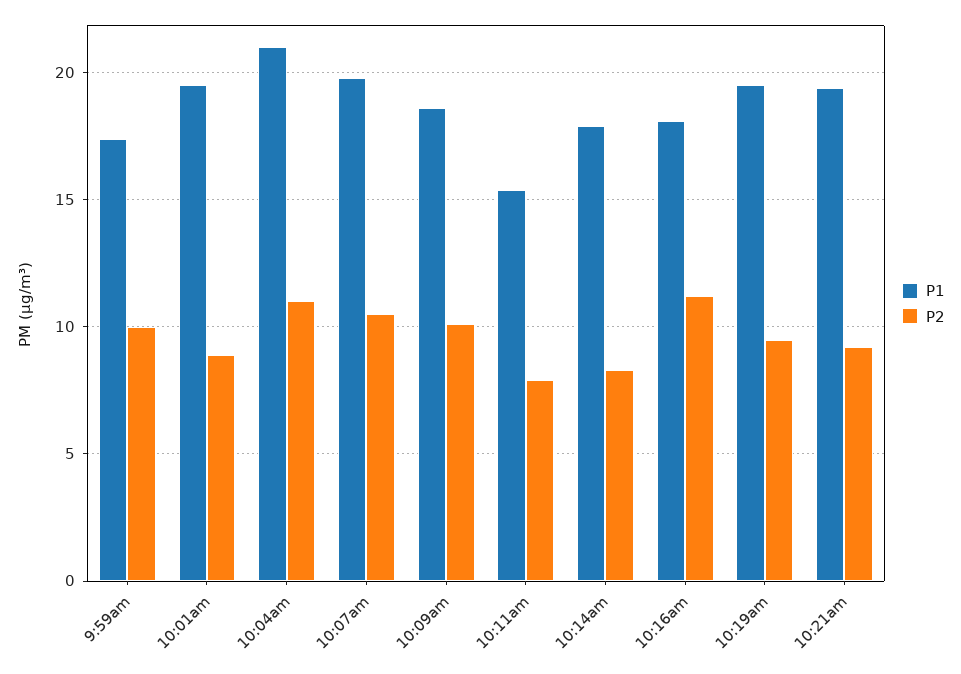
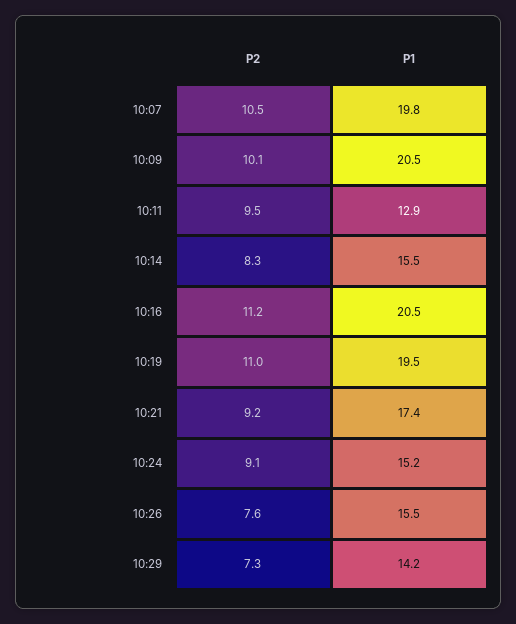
P1, 9:59am: 17.5 -> none
P2, 9:59am: 10 -> none
P1, 10:01am: 19.5 -> none
P2, 10:01am: 9 -> none
P1, 10:04am: 21 -> none
P2, 10:04am: 11 -> none
P1, 10:09am: 18.5 -> 20.5
P1, 10:11am: 15.5 -> 12.9
P2, 10:11am: 8 -> 9.5
P1, 10:14am: 18 -> 15.5
P1, 10:16am: 18 -> 20.5
P2, 10:19am: 9.5 -> 11
P1, 10:21am: 19.5 -> 17.4
P2, 10:24: none -> 9.1
P1, 10:24: none -> 15.2
P2, 10:26: none -> 7.6
P1, 10:26: none -> 15.5
P2, 10:29: none -> 7.3
P1, 10:29: none -> 14.2

